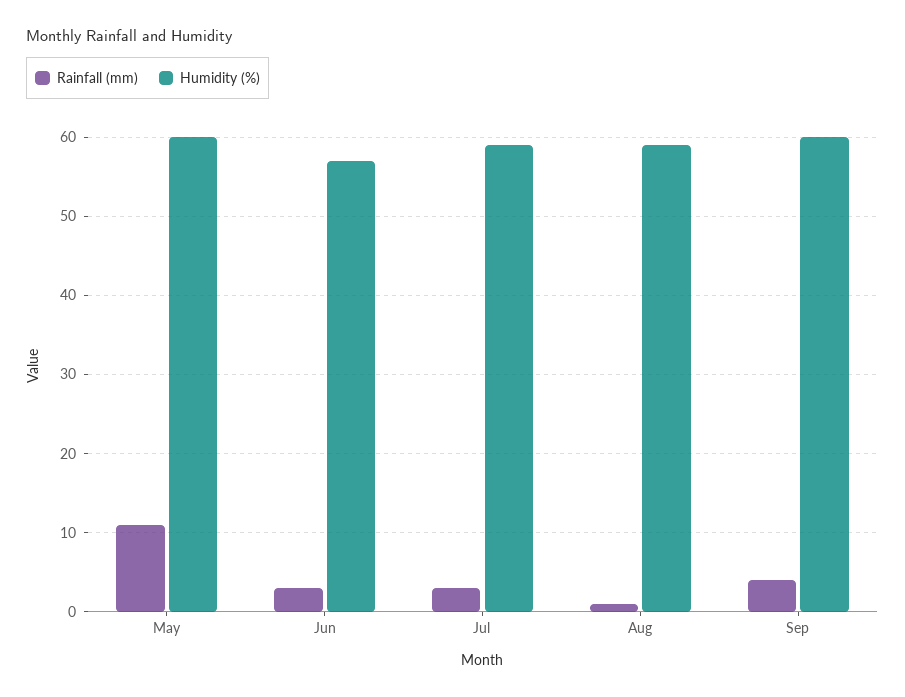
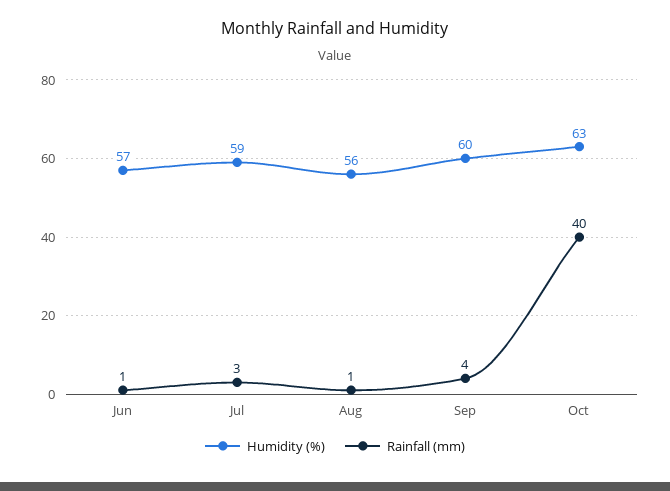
Rainfall (mm), May: 11 -> none
Humidity (%), May: 60 -> none
Rainfall (mm), Jun: 3 -> 1
Humidity (%), Aug: 59 -> 56
Humidity (%), Oct: none -> 63
Rainfall (mm), Oct: none -> 40

